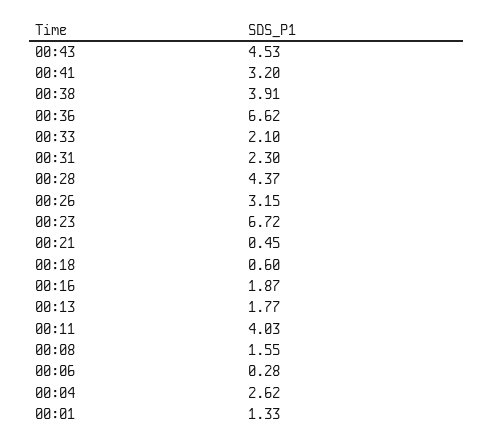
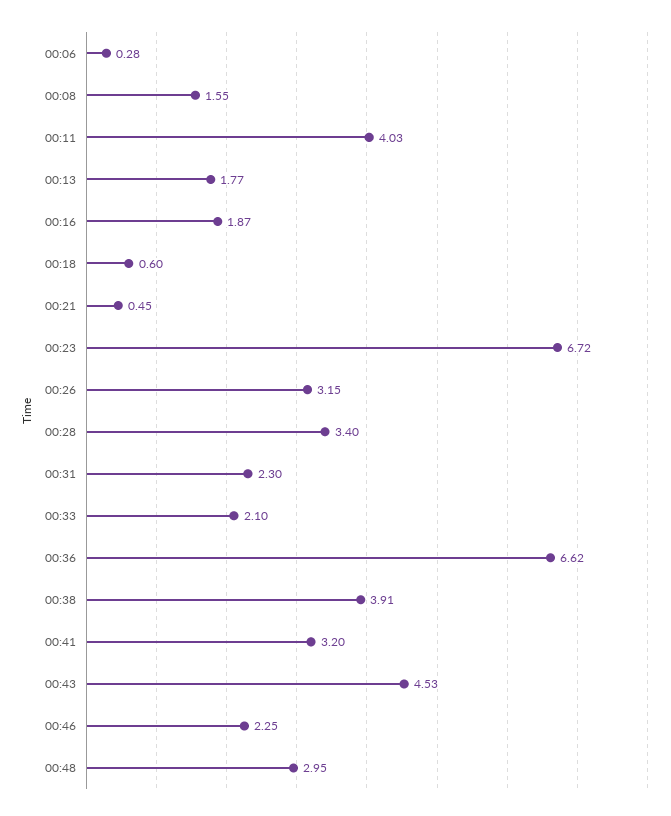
00:28: 4.37 -> 3.4
00:04: 2.62 -> none
00:01: 1.33 -> none
00:46: none -> 2.25
00:48: none -> 2.95

